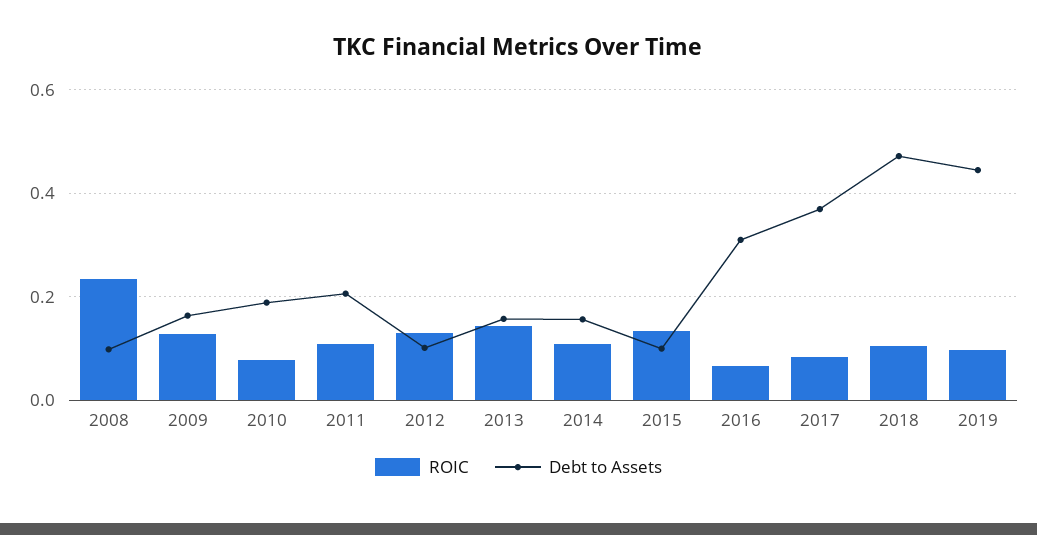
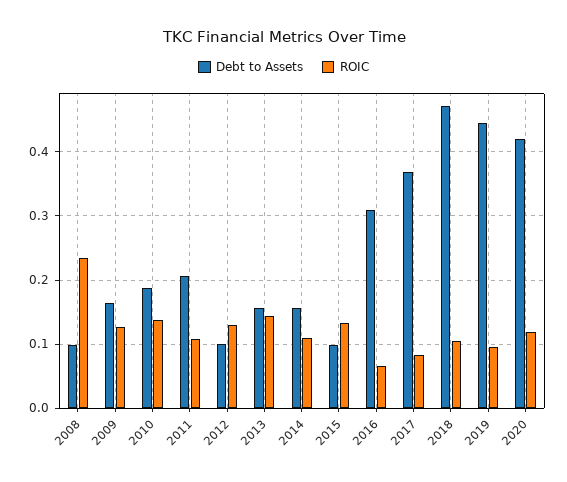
ROIC, 2010: 0.08 -> 0.14
Debt to Assets, 2020: none -> 0.42
ROIC, 2020: none -> 0.12

